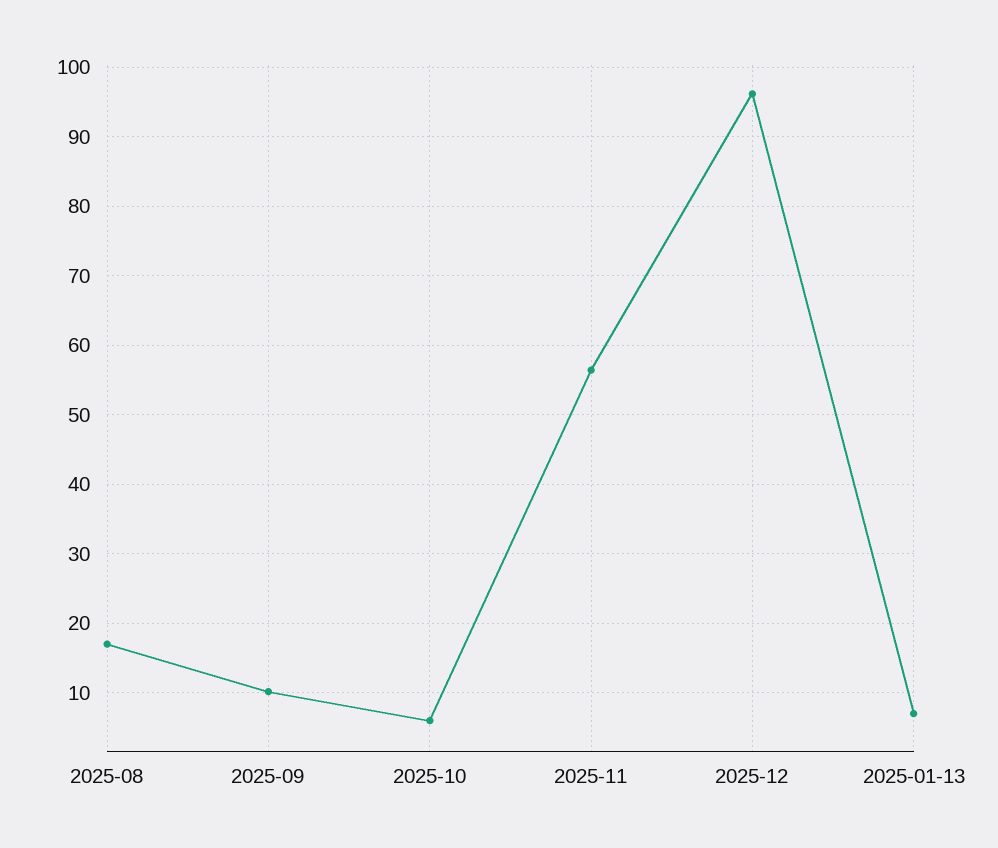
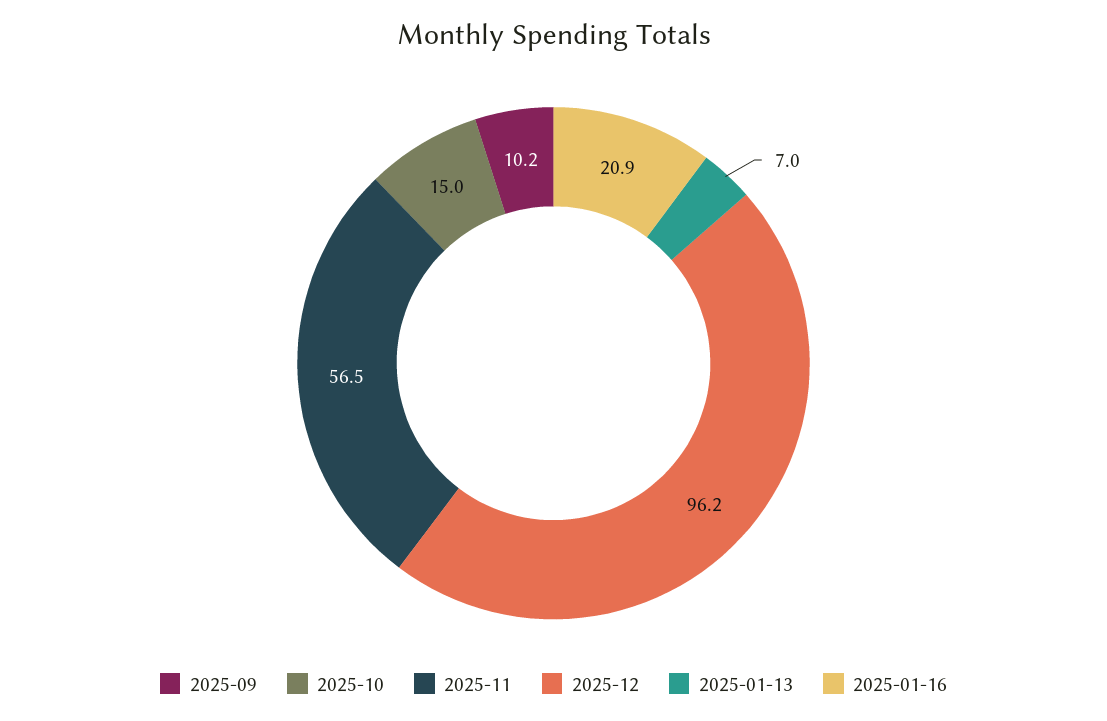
2025-08: 17 -> none
2025-10: 6 -> 15
2025-01-16: none -> 20.9

